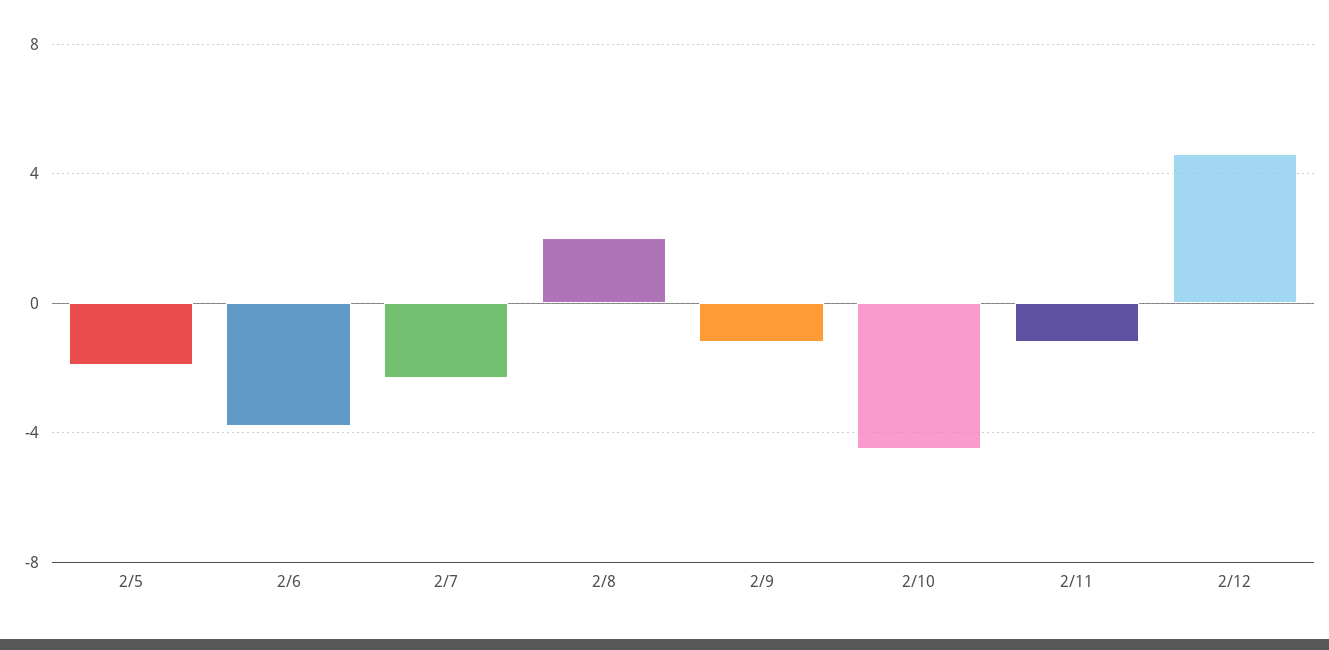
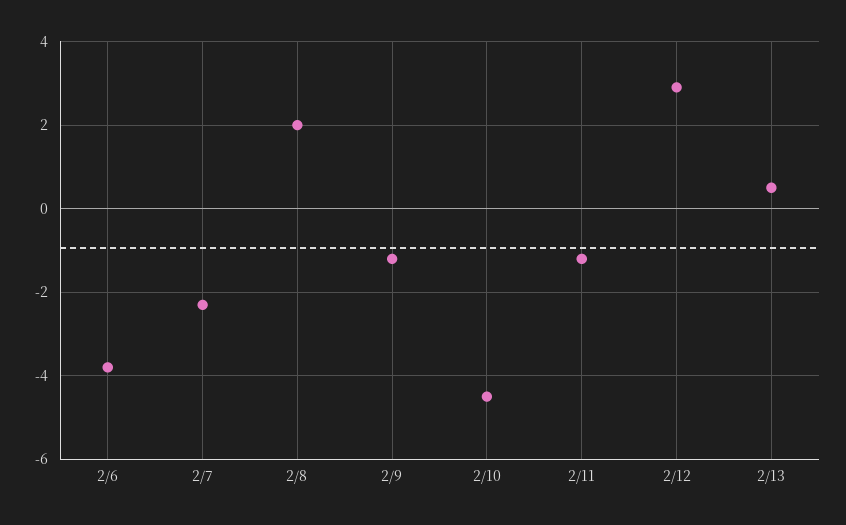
2/5: -2 -> none
2/12: 4.5 -> 3
2/13: none -> 0.5

